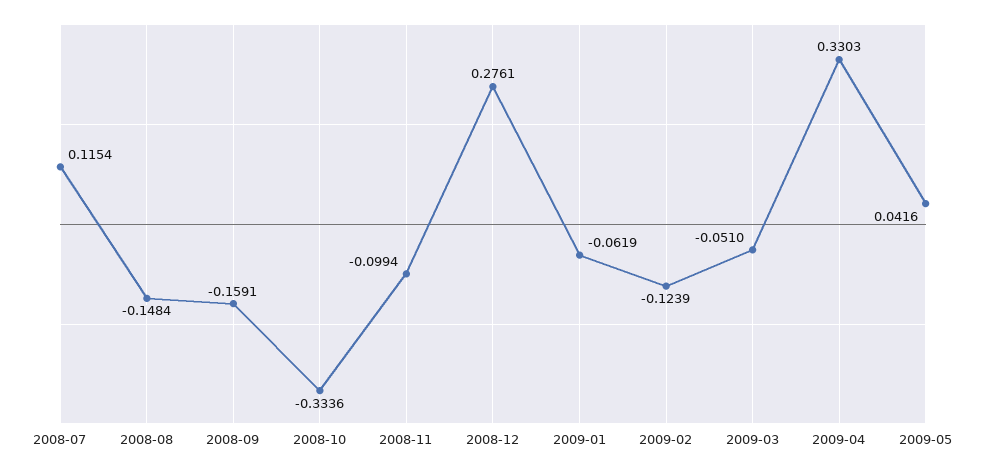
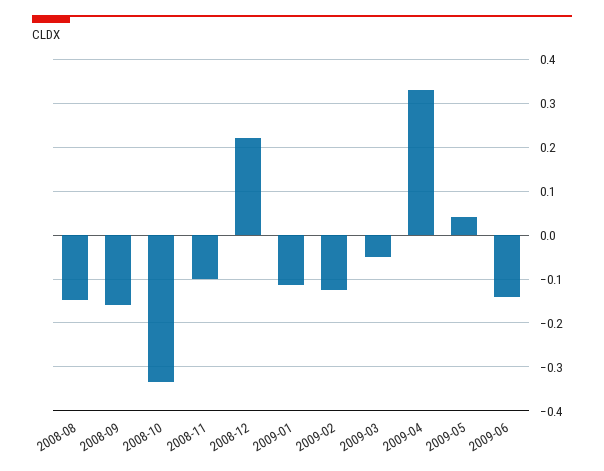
2008-07: 0.1154 -> none
2008-12: 0.2761 -> 0.22
2009-01: -0.0619 -> -0.12
2009-06: none -> -0.14

